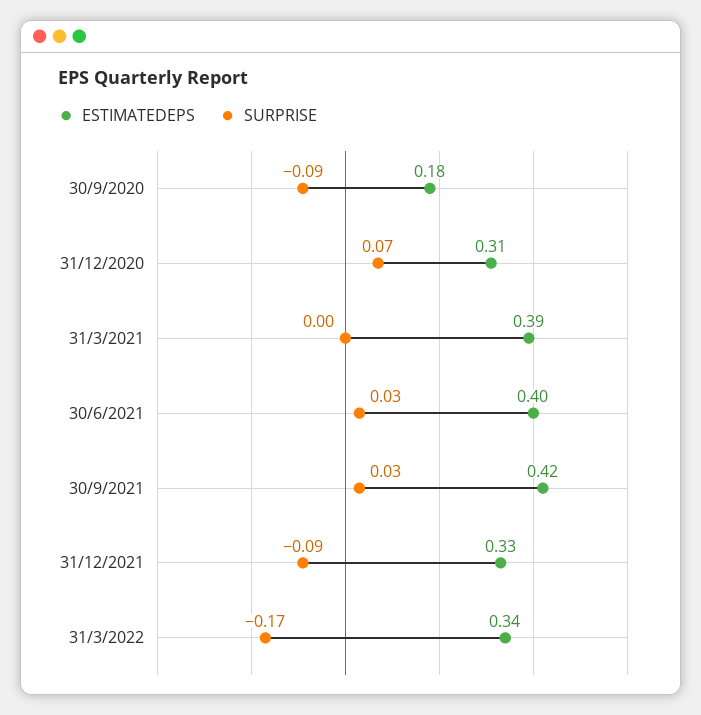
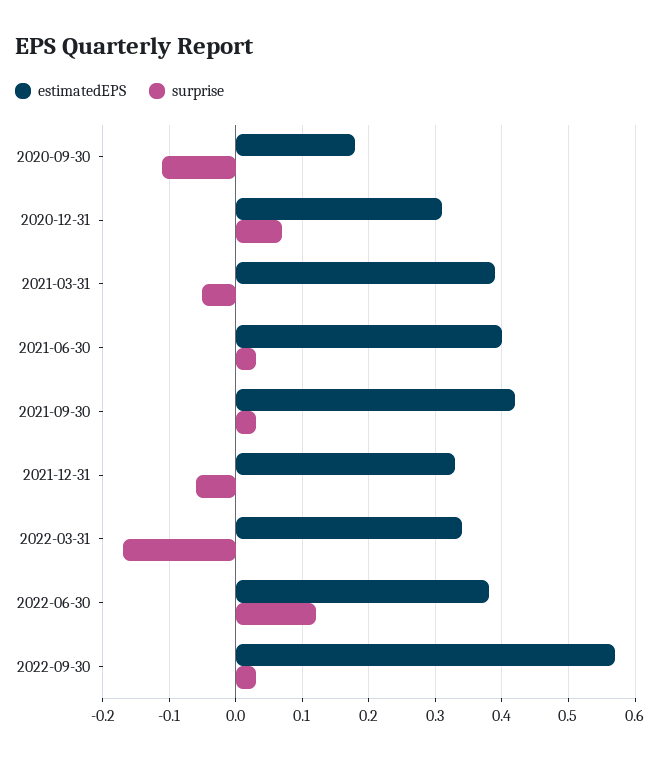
SURPRISE, 30/9/2020: -0.09 -> -0.11
SURPRISE, 31/3/2021: 0 -> -0.05
SURPRISE, 31/12/2021: -0.09 -> -0.06
ESTIMATEDEPS, 2022-06-30: none -> 0.38
SURPRISE, 2022-06-30: none -> 0.12
ESTIMATEDEPS, 2022-09-30: none -> 0.57
SURPRISE, 2022-09-30: none -> 0.03

